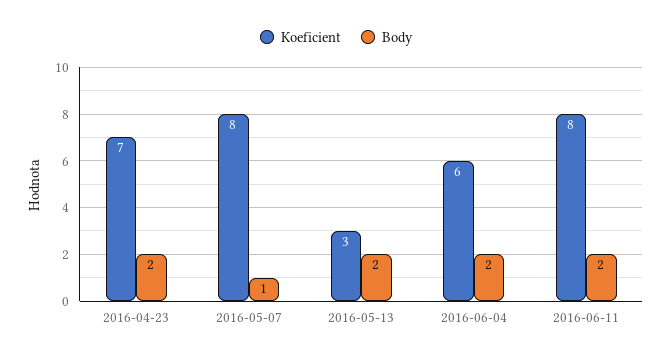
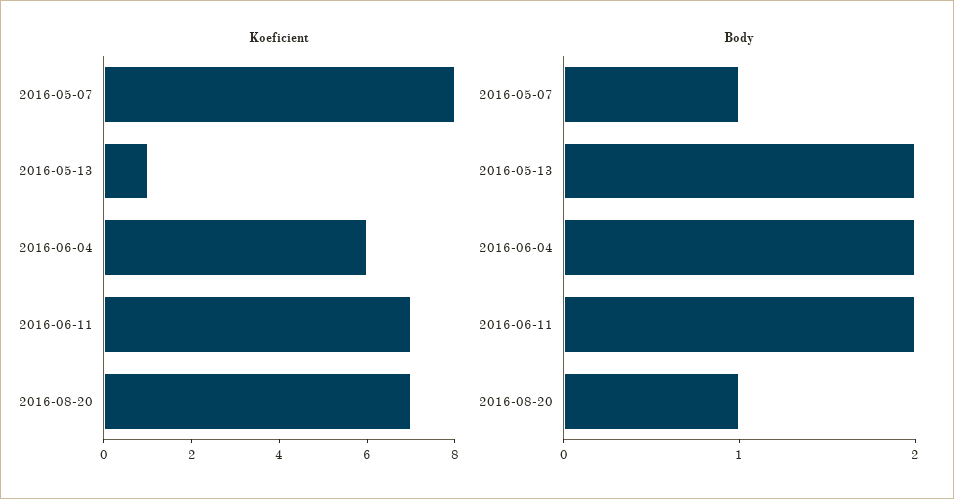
Koeficient, 2016-04-23: 7 -> none
Body, 2016-04-23: 2 -> none
Koeficient, 2016-05-13: 3 -> 1
Koeficient, 2016-06-11: 8 -> 7
Koeficient, 2016-08-20: none -> 7
Body, 2016-08-20: none -> 1

